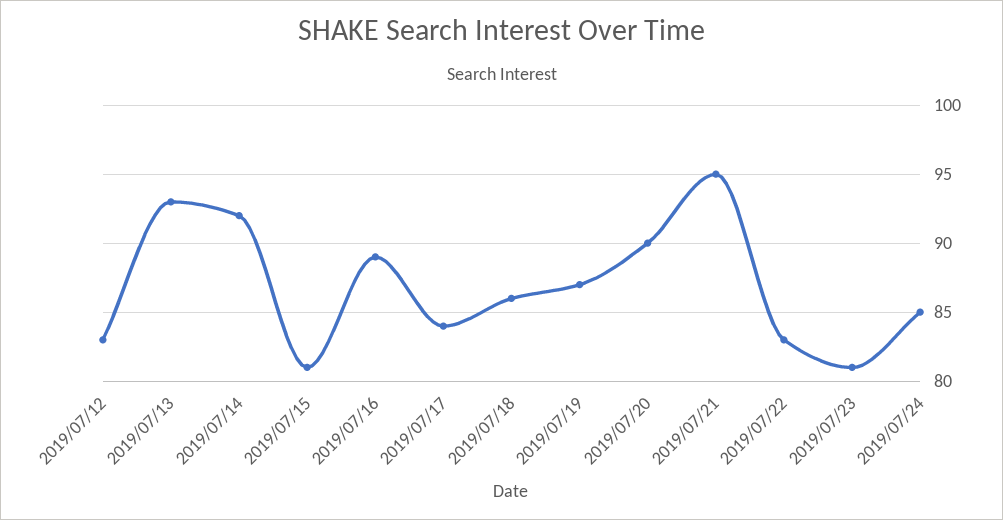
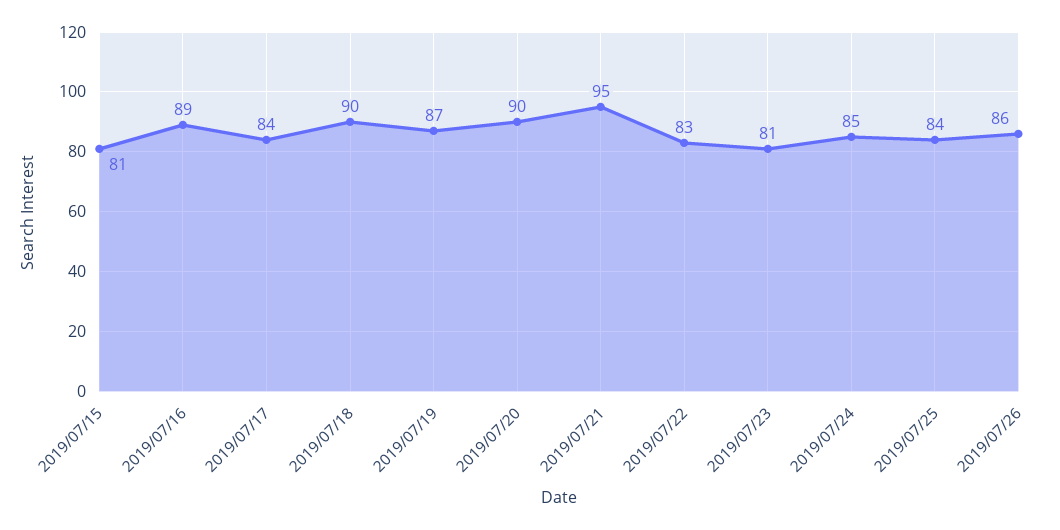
2019/07/12: 83 -> none
2019/07/13: 93 -> none
2019/07/14: 92 -> none
2019/07/18: 86 -> 90
2019/07/25: none -> 84
2019/07/26: none -> 86

